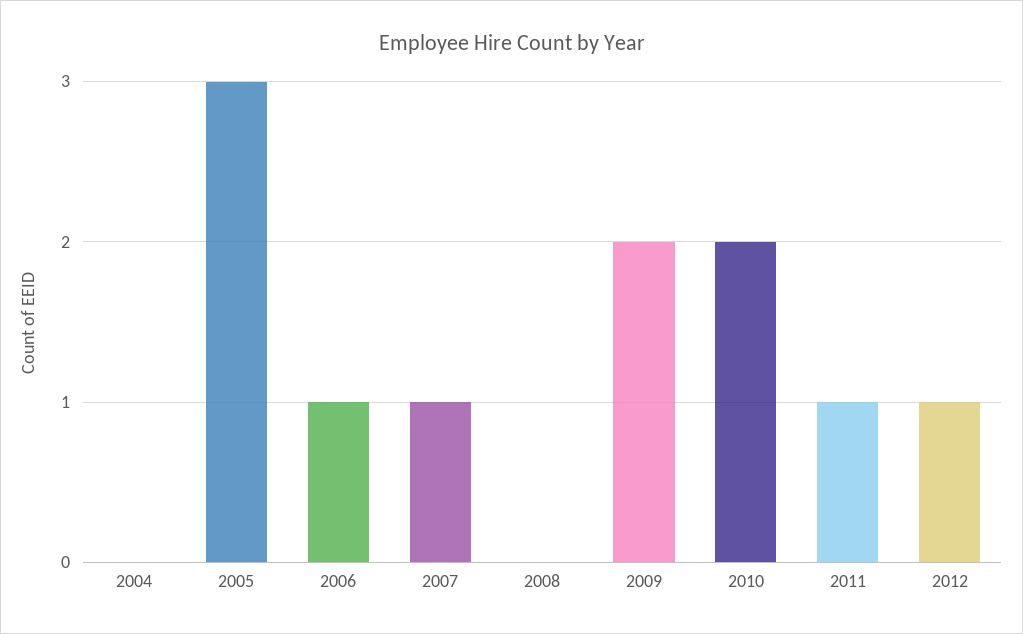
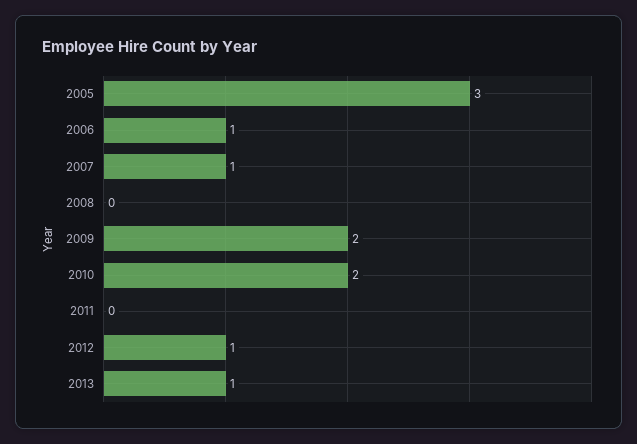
2004: 0 -> none
2011: 1 -> 0
2013: none -> 1

